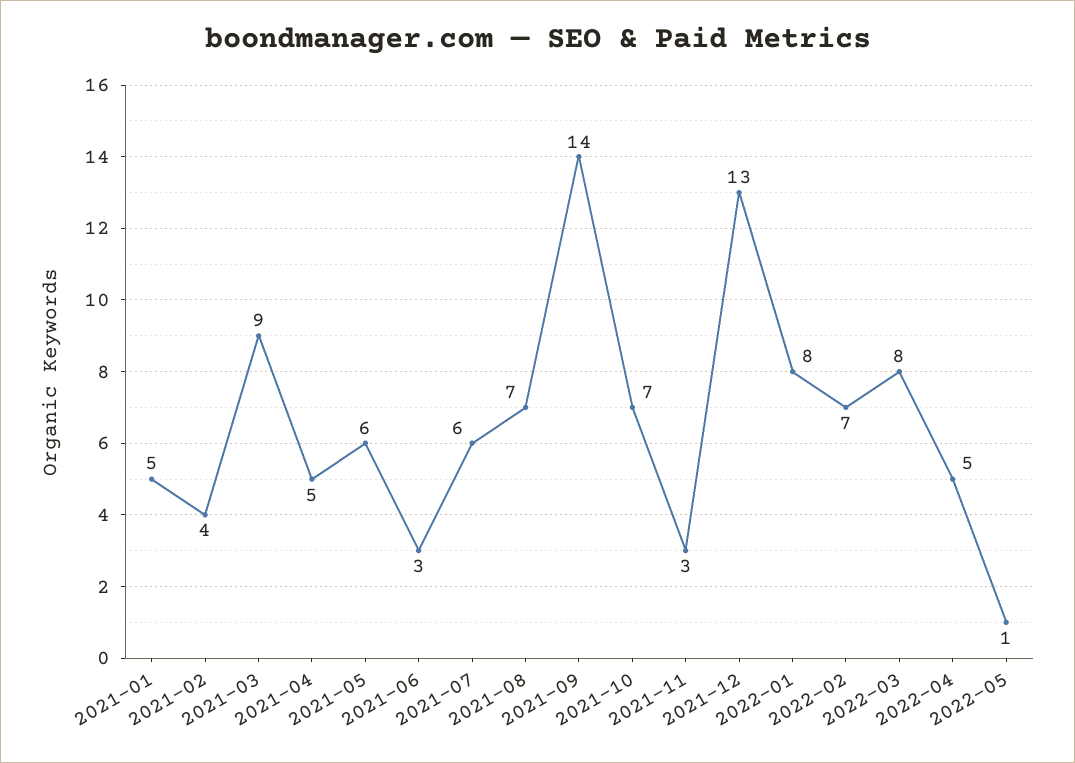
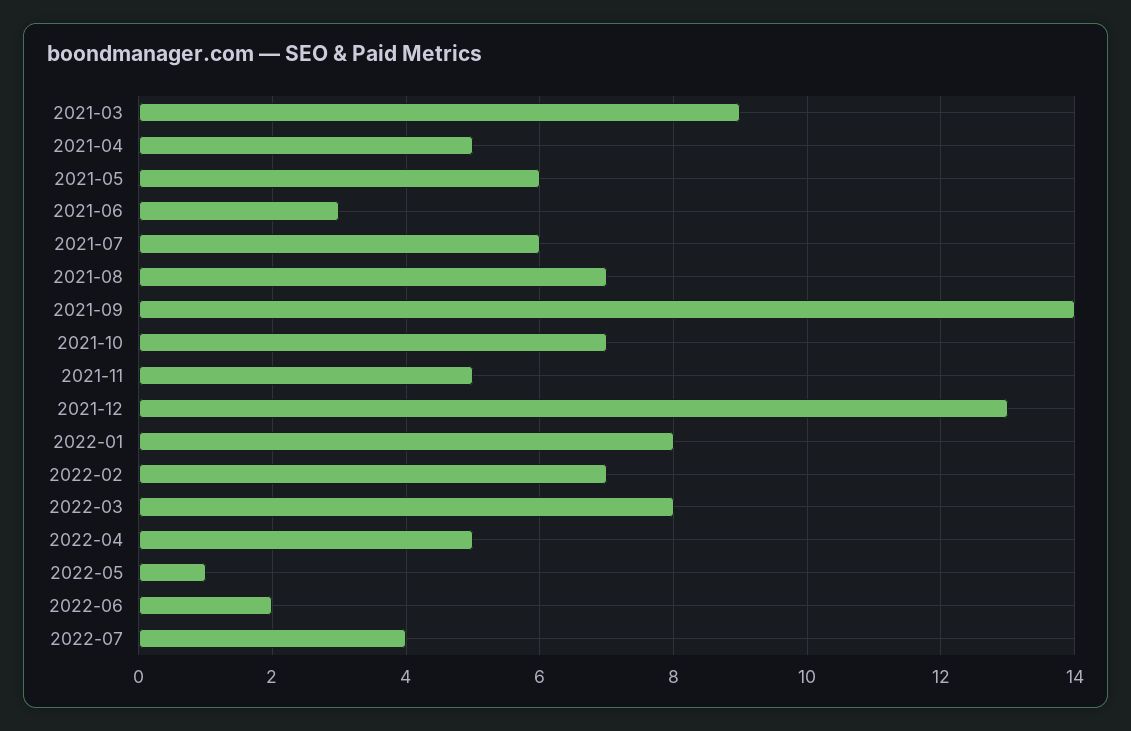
2021-01: 5 -> none
2021-02: 4 -> none
2021-11: 3 -> 5
2022-06: none -> 2
2022-07: none -> 4

